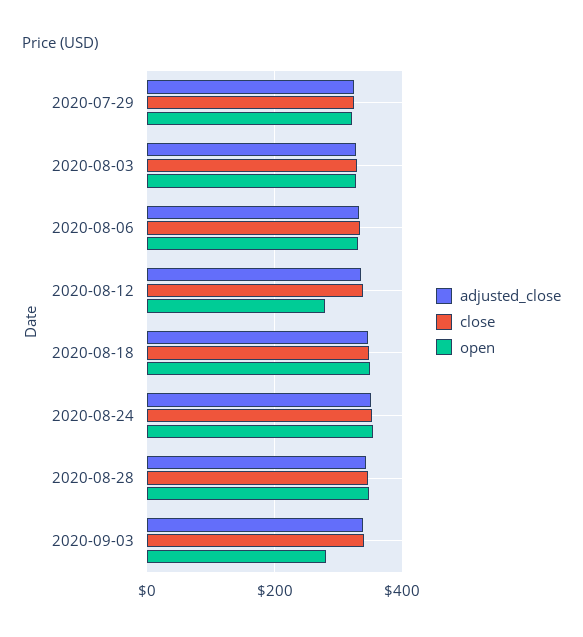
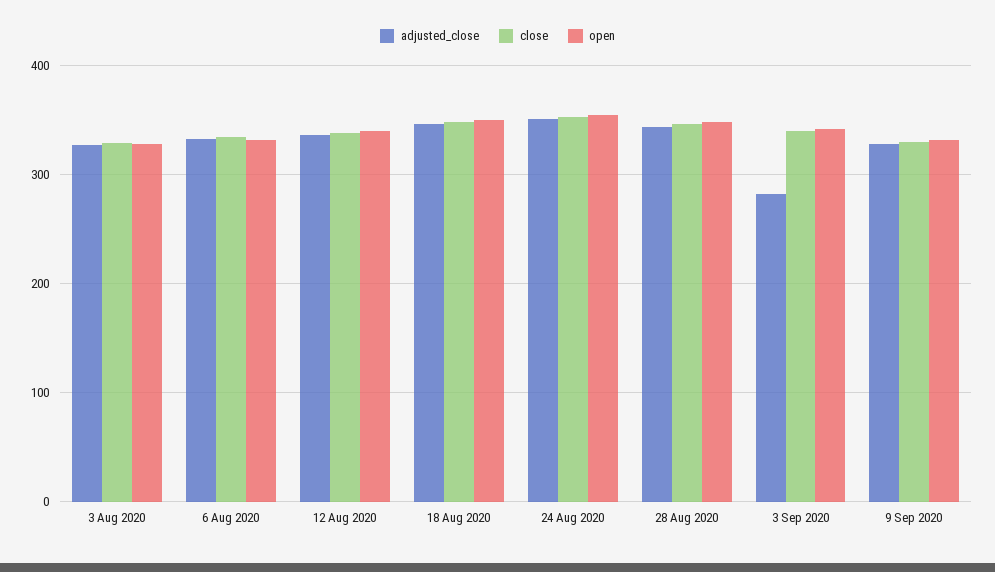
adjusted_close, 2020-07-29: 320 -> none
close, 2020-07-29: 320 -> none
open, 2020-07-29: 320 -> none
open, 2020-08-12: 280 -> 340
adjusted_close, 2020-09-03: 340 -> 280
open, 2020-09-03: 280 -> 340
adjusted_close, 9 Sep 2020: none -> 330
close, 9 Sep 2020: none -> 330
open, 9 Sep 2020: none -> 330

